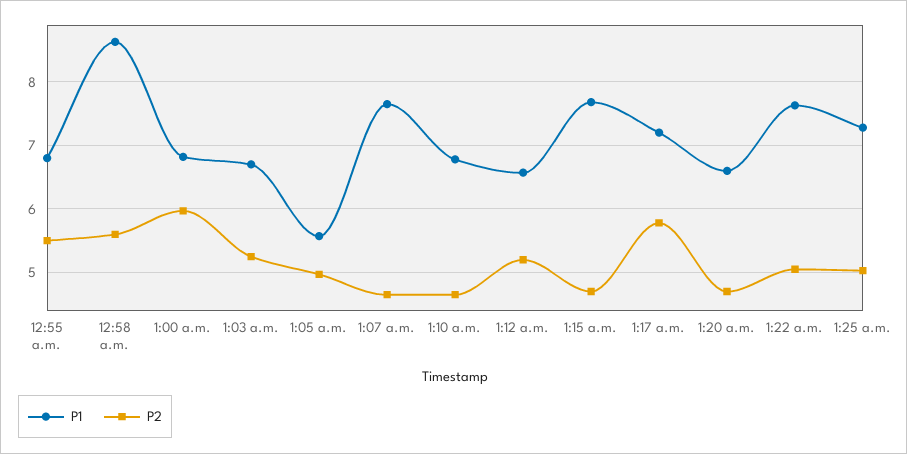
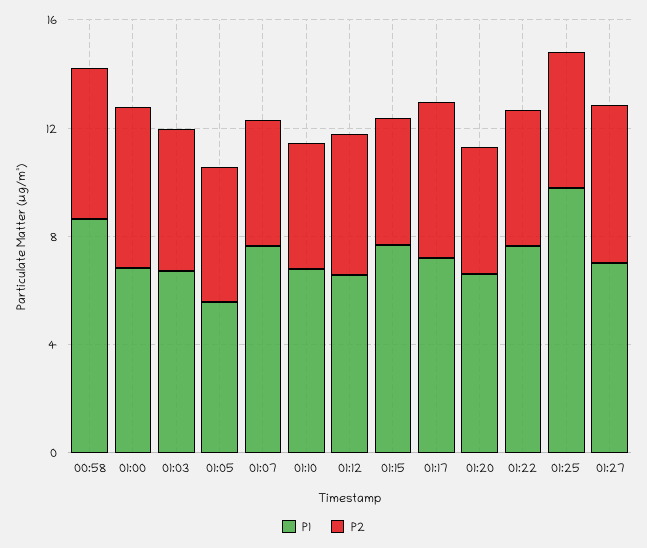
P1, 12:55 a.m.: 6.8 -> none
P2, 12:55 a.m.: 5.5 -> none
P1, 1:25 a.m.: 7.3 -> 10
P1, 01:27: none -> 7
P2, 01:27: none -> 6

